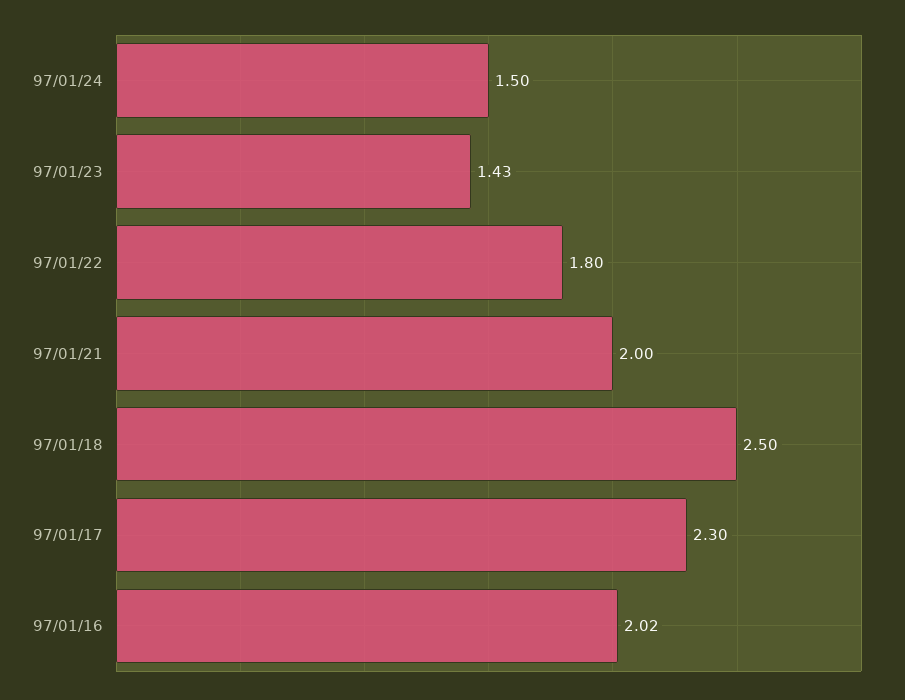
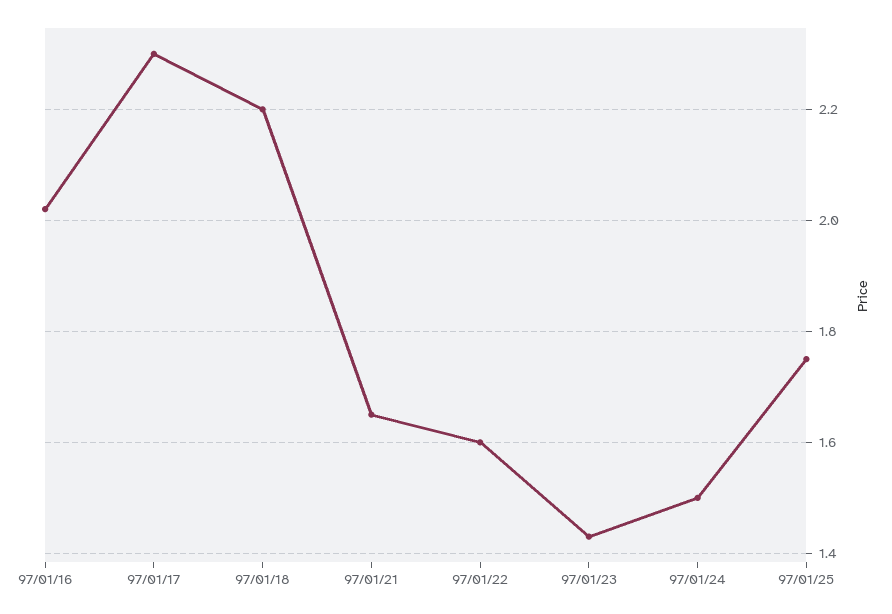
97/01/22: 1.8 -> 1.6
97/01/21: 2 -> 1.65
97/01/18: 2.5 -> 2.2
97/01/25: none -> 1.75

